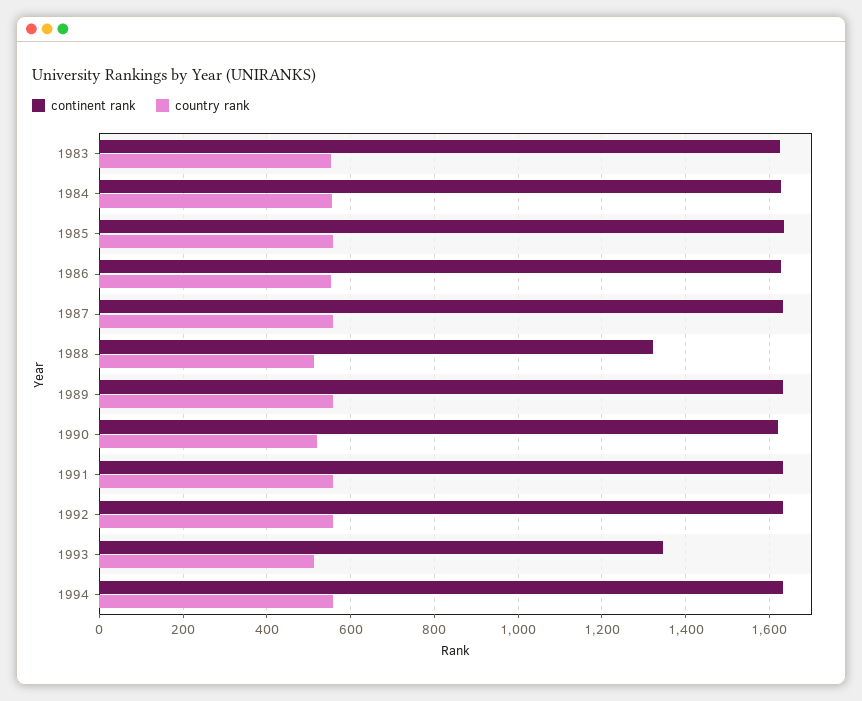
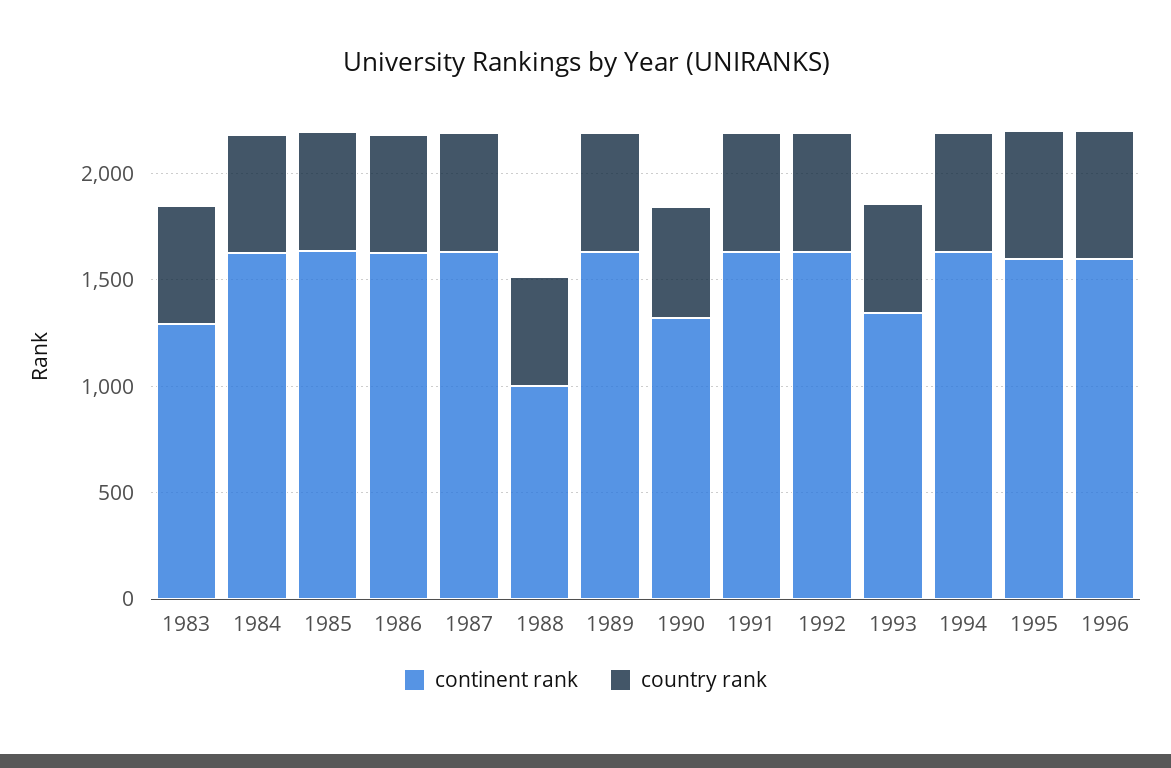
continent rank, 1983: 1620 -> 1300
continent rank, 1988: 1320 -> 1000
continent rank, 1990: 1620 -> 1300
continent rank, 1995: none -> 1600
country rank, 1995: none -> 600
continent rank, 1996: none -> 1600
country rank, 1996: none -> 600

